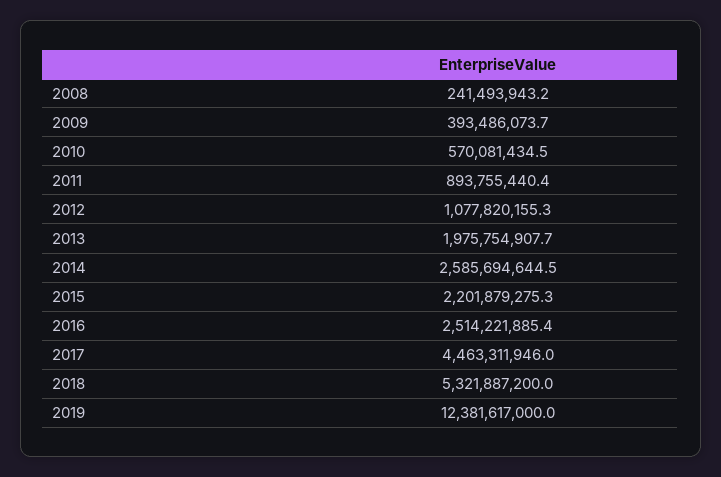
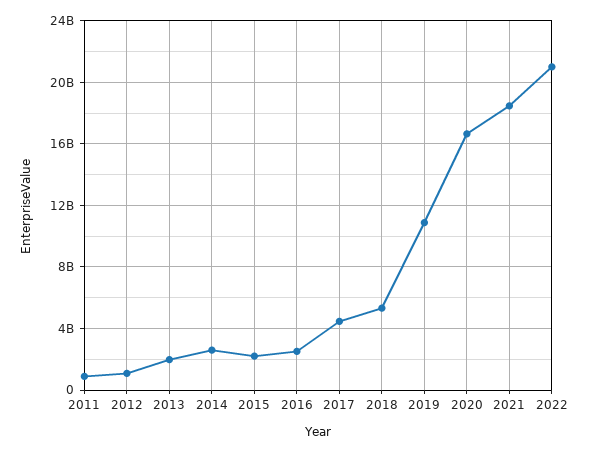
2008: 241493943.2 -> none
2009: 393486073.7 -> none
2010: 570081434.5 -> none
2019: 12381617000 -> 11000000000
2020: none -> 16500000000
2021: none -> 18500000000
2022: none -> 21000000000

